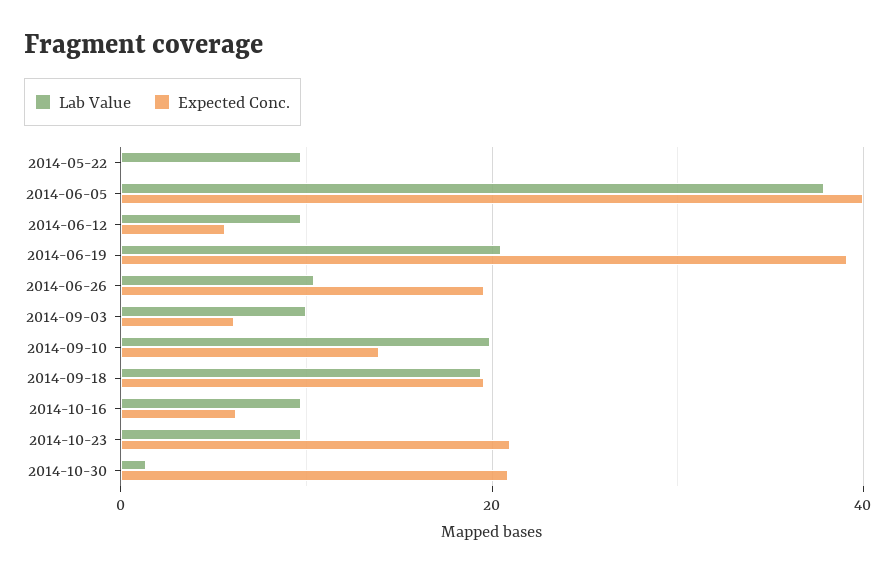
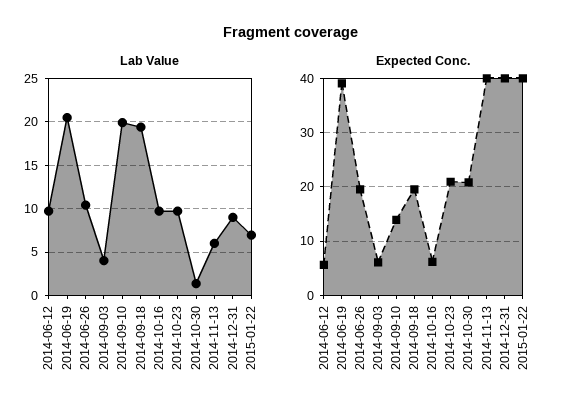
Lab Value, 2014-05-22: 10 -> none
Expected Conc., 2014-05-22: 0 -> none
Lab Value, 2014-06-05: 38 -> none
Expected Conc., 2014-06-05: 40 -> none
Lab Value, 2014-09-03: 10 -> 4
Lab Value, 2014-11-13: none -> 6
Lab Value, 2014-12-31: none -> 9
Lab Value, 2015-01-22: none -> 7
Expected Conc., 2014-11-13: none -> 40
Expected Conc., 2014-12-31: none -> 40
Expected Conc., 2015-01-22: none -> 40

